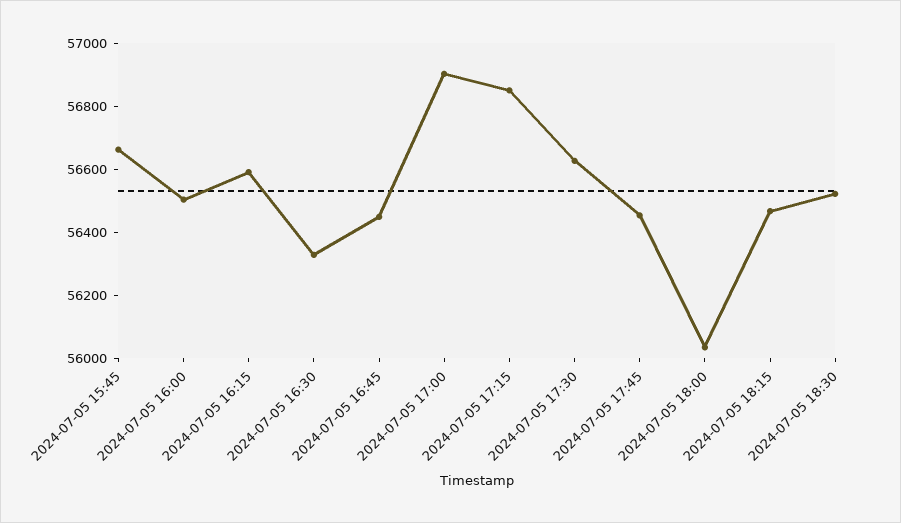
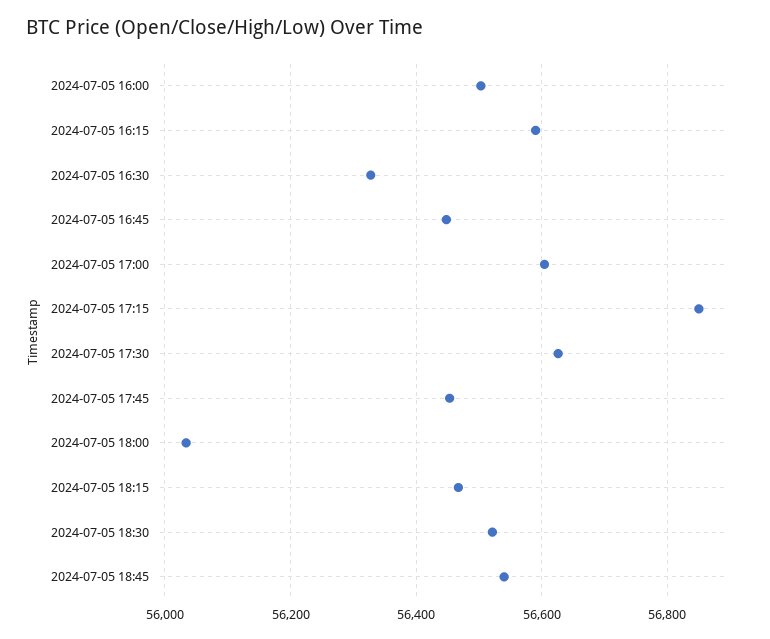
2024-07-05 15:45: 56650 -> none
2024-07-05 17:00: 56900 -> 56600
2024-07-05 18:45: none -> 56540

